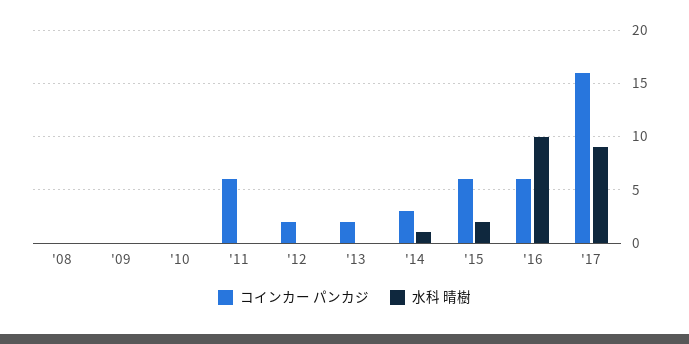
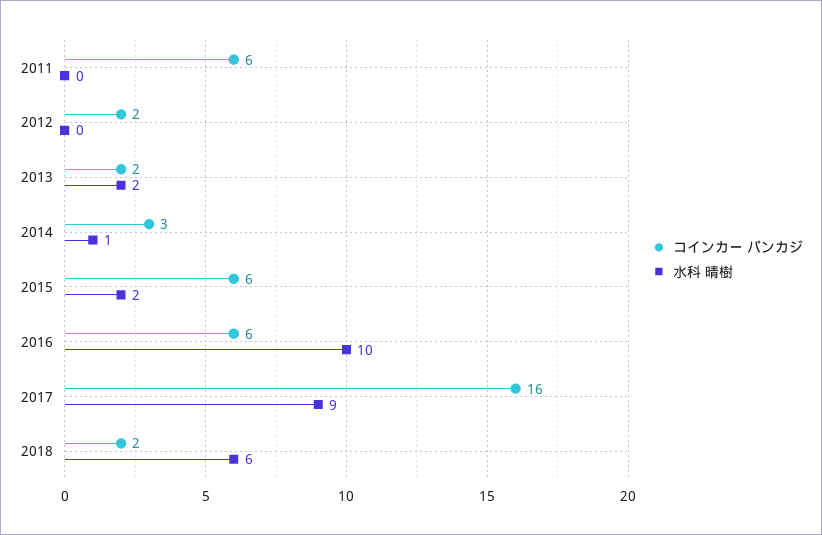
コインカー パンカジ, '08: 0 -> none
水科 晴樹, '08: 0 -> none
コインカー パンカジ, '09: 0 -> none
水科 晴樹, '09: 0 -> none
コインカー パンカジ, '10: 0 -> none
水科 晴樹, '10: 0 -> none
水科 晴樹, '13: 0 -> 2
コインカー パンカジ, 2018: none -> 2
水科 晴樹, 2018: none -> 6

